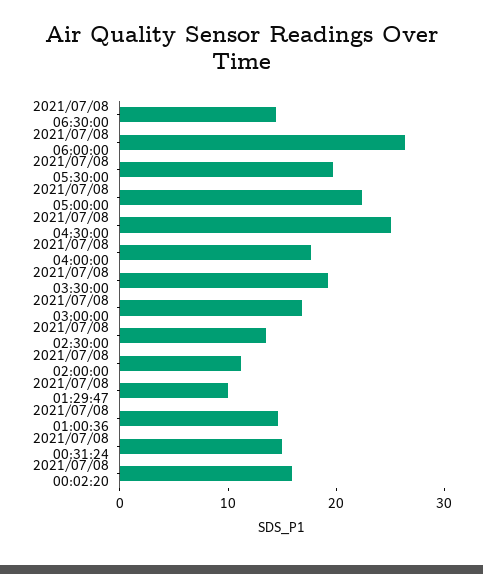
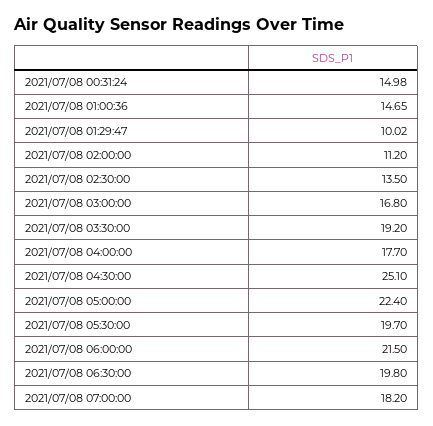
2021/07/08 06:30:00: 14 -> 19.8
2021/07/08 06:00:00: 26 -> 21.5
2021/07/08 00:02:20: 16 -> none
2021/07/08 07:00:00: none -> 18.2

